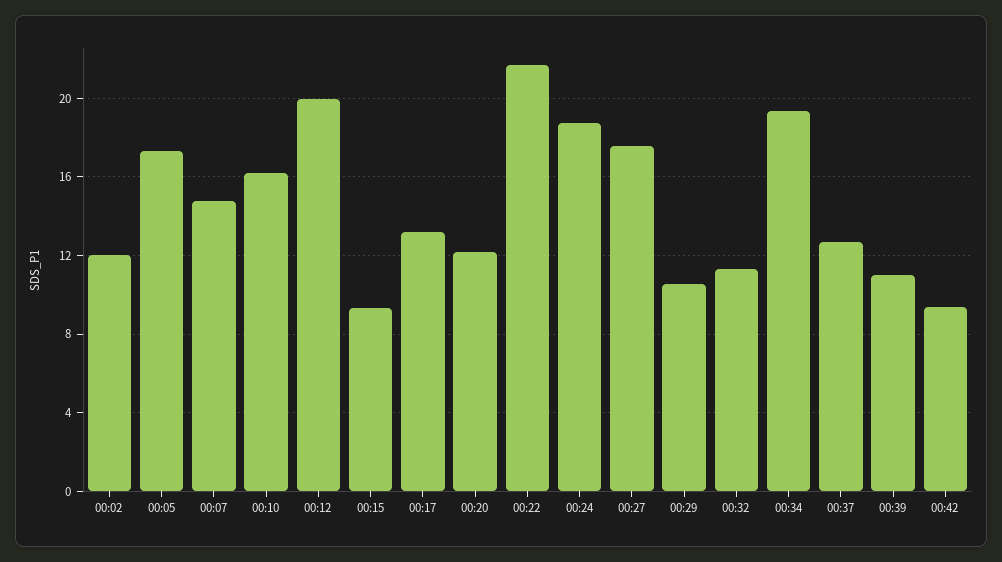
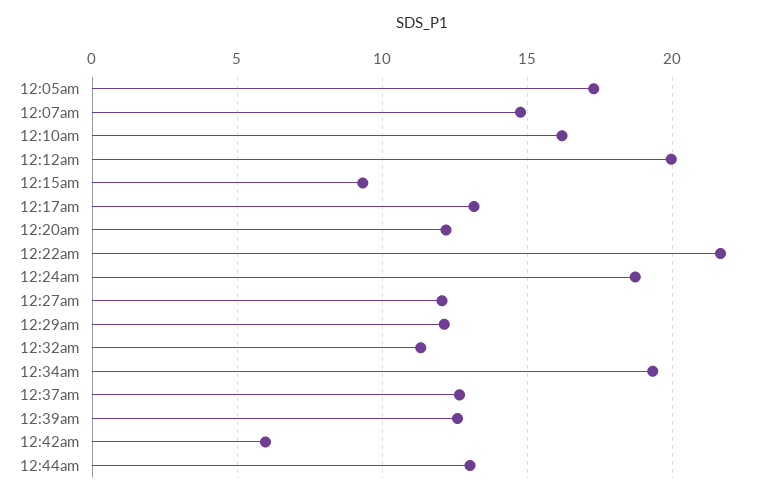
00:02: 12 -> none
00:27: 17.5 -> 12
00:29: 10.5 -> 12
00:39: 11 -> 12.5
00:42: 9.5 -> 6
12:44am: none -> 13

